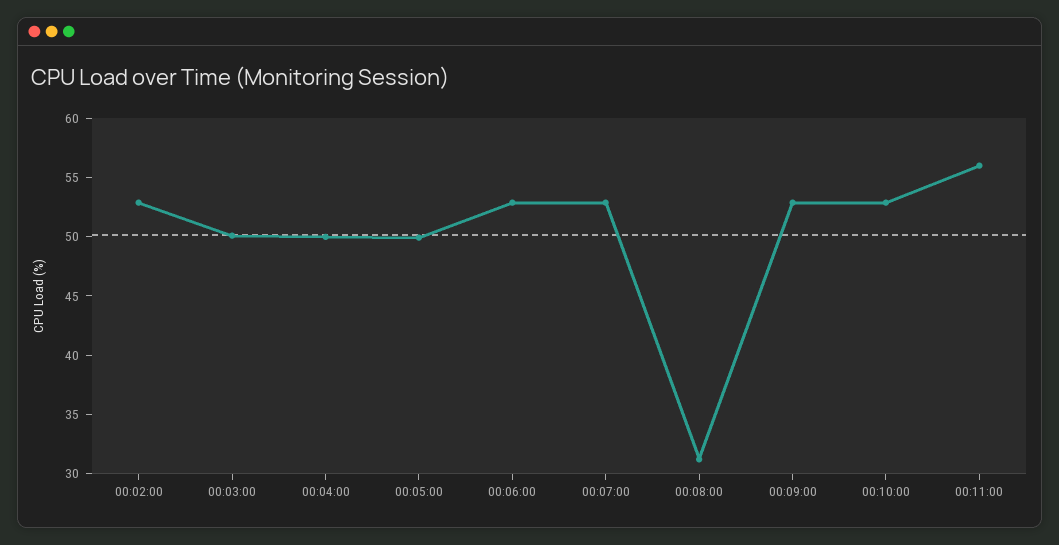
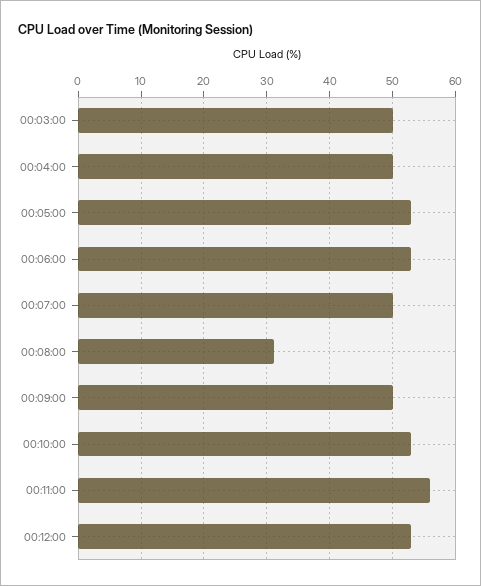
00:02:00: 53 -> none
00:05:00: 50 -> 53
00:07:00: 53 -> 50
00:09:00: 53 -> 50
00:12:00: none -> 53

